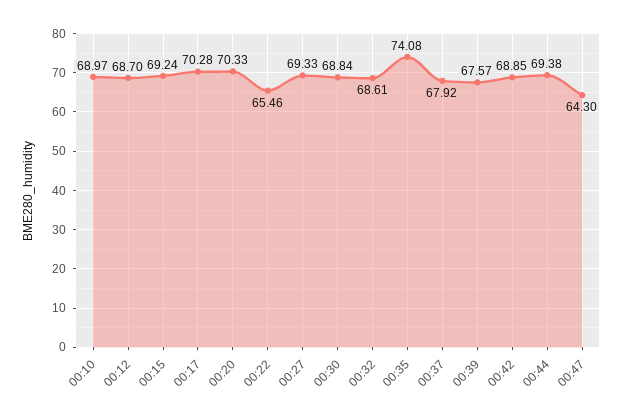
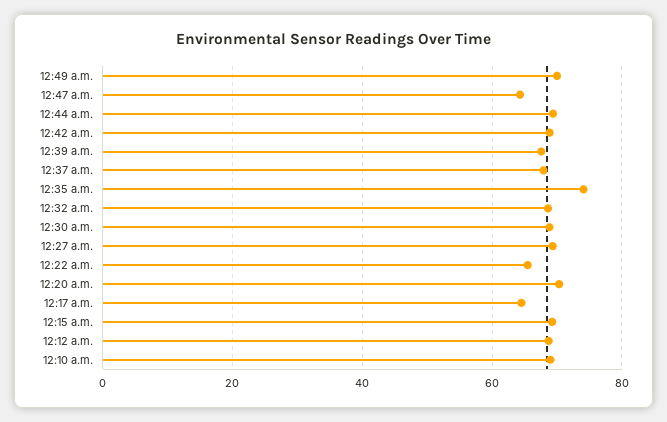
00:17: 70.28 -> 64
12:49 a.m.: none -> 70

